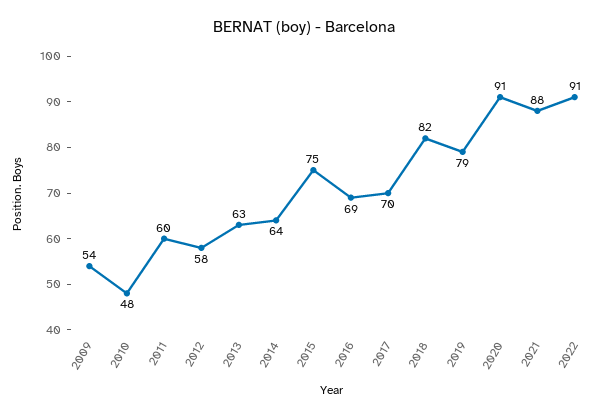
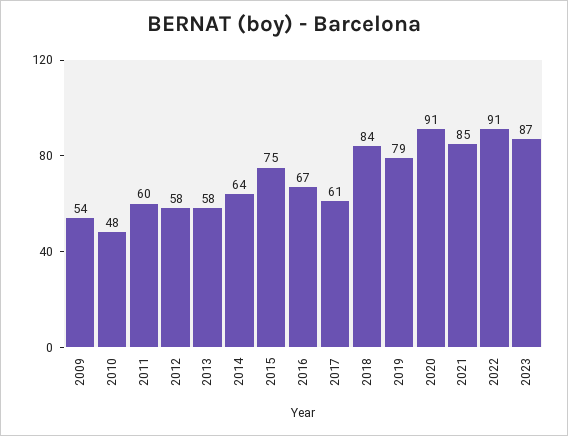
2013: 63 -> 58
2016: 69 -> 67
2017: 70 -> 61
2018: 82 -> 84
2021: 88 -> 85
2023: none -> 87

